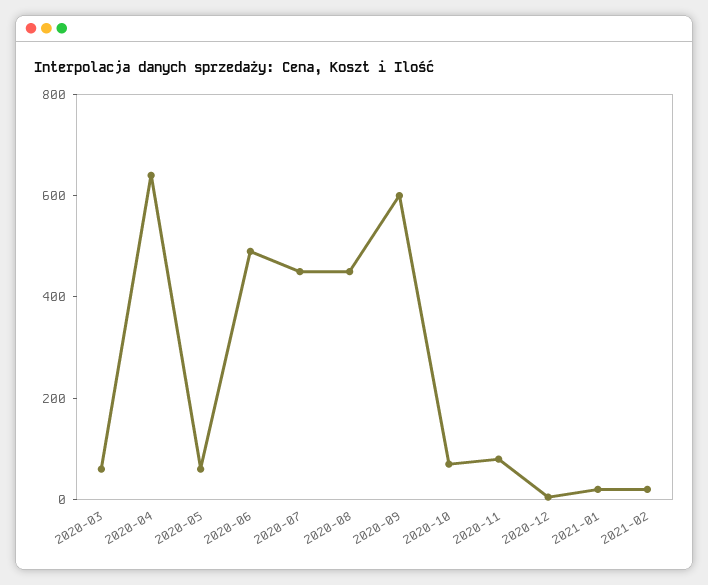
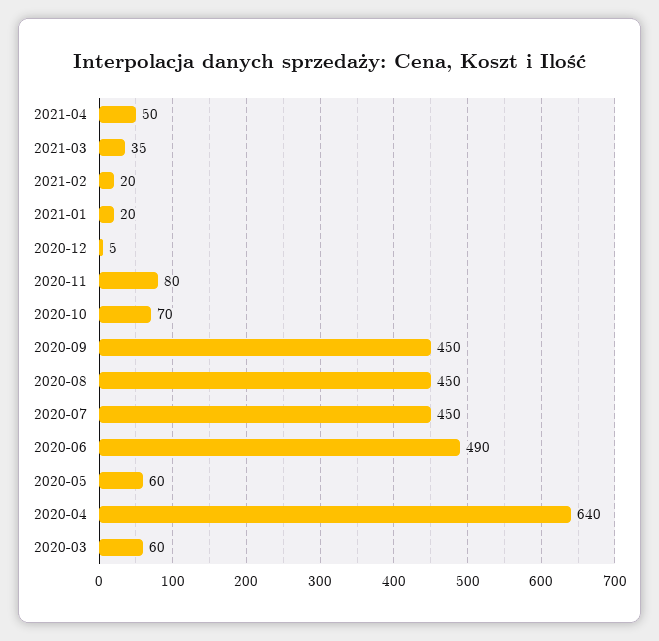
2020-09: 600 -> 450
2021-04: none -> 50
2021-03: none -> 35

